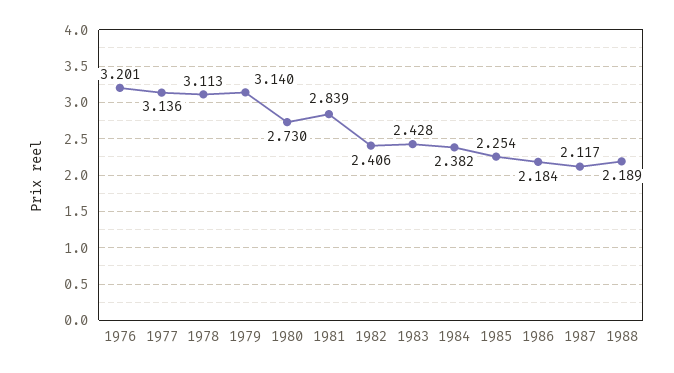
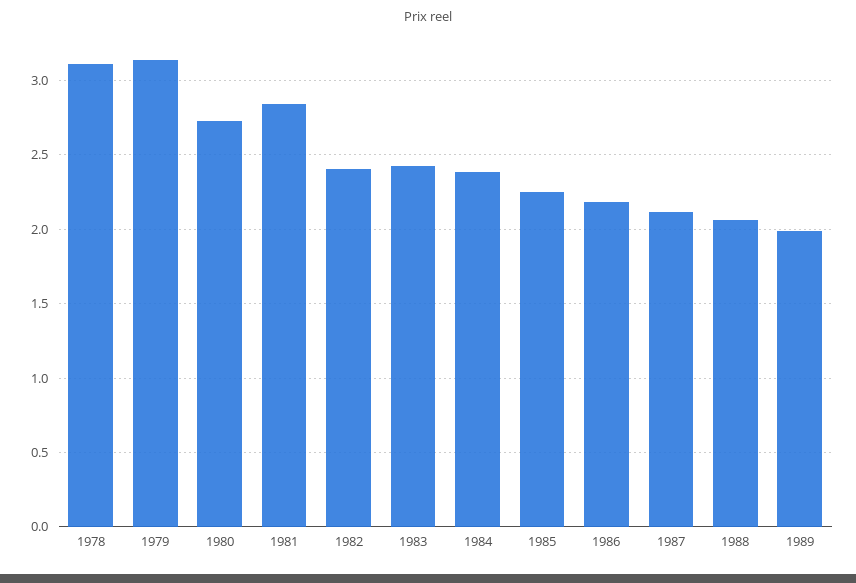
1976: 3.201 -> none
1977: 3.136 -> none
1988: 2.189 -> 2.05
1989: none -> 2

